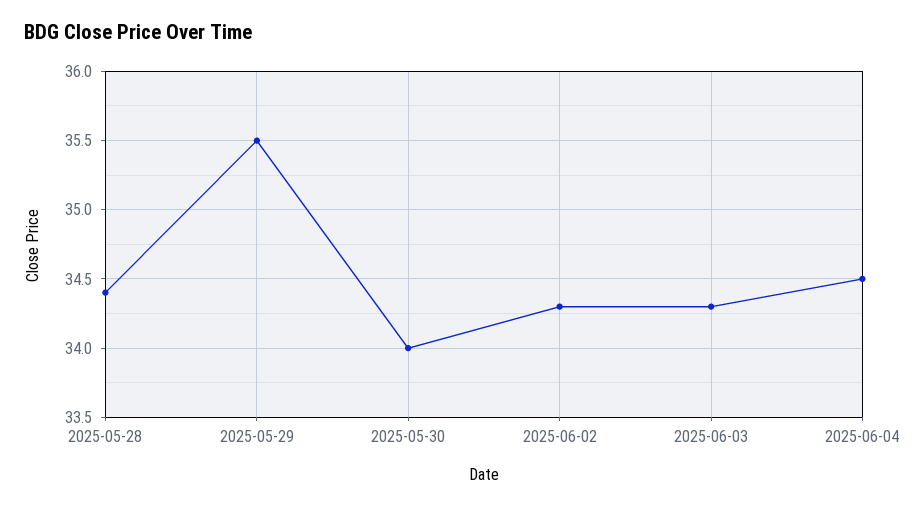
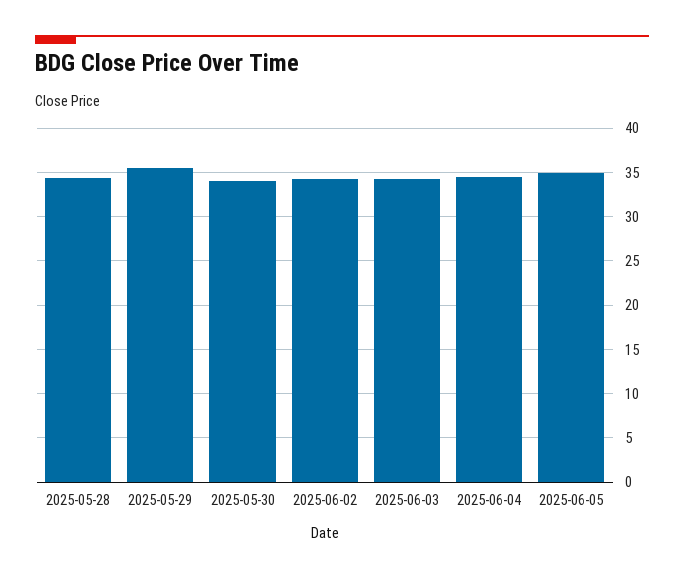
2025-06-05: none -> 35

